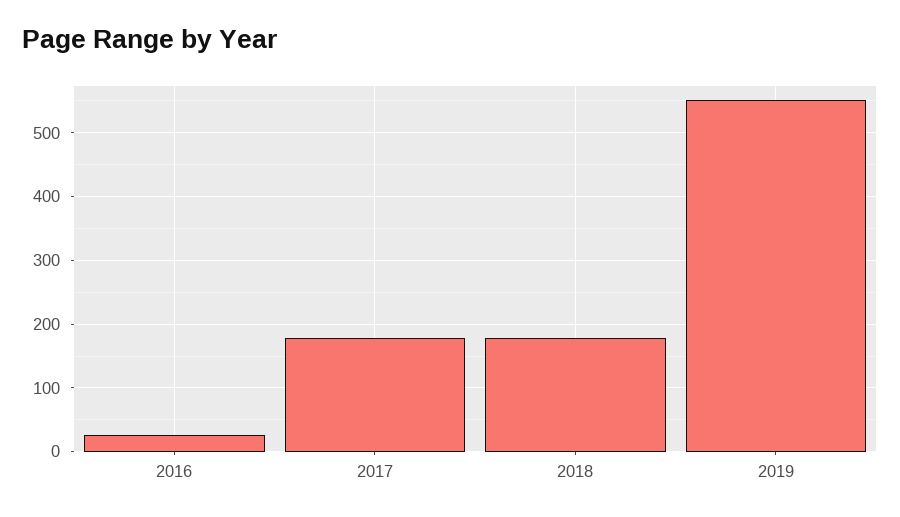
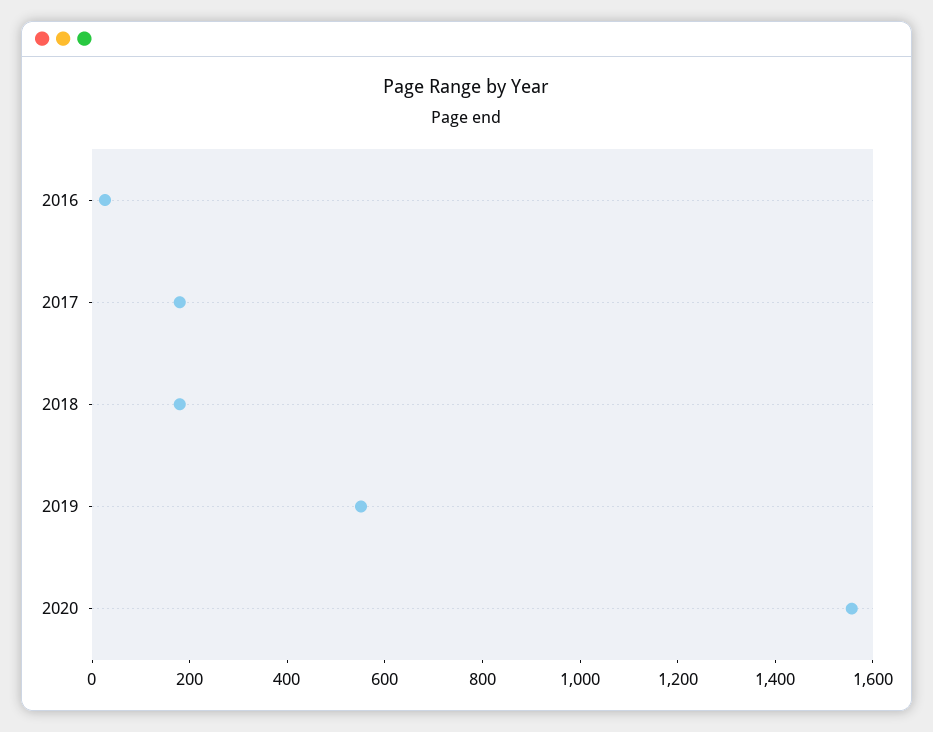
2020: none -> 1550

